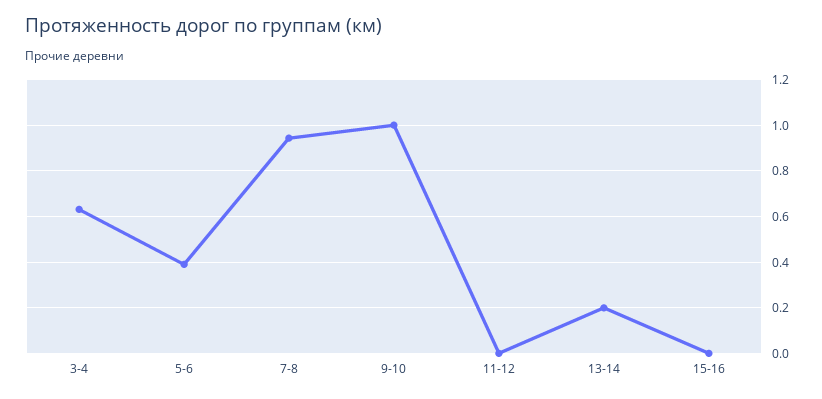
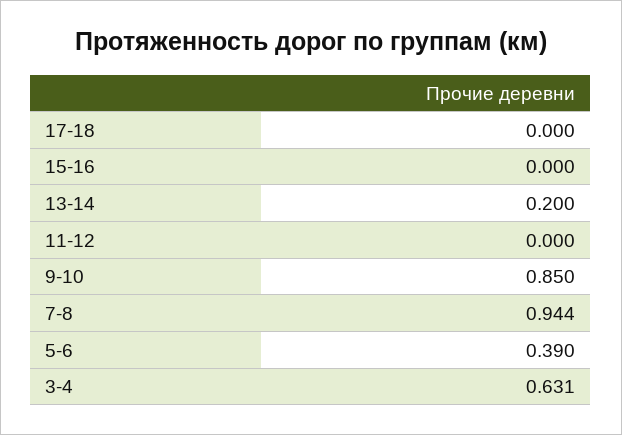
9-10: 1 -> 0.85
17-18: none -> 0

